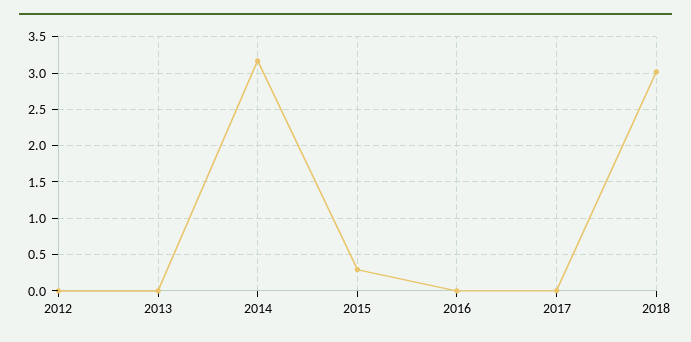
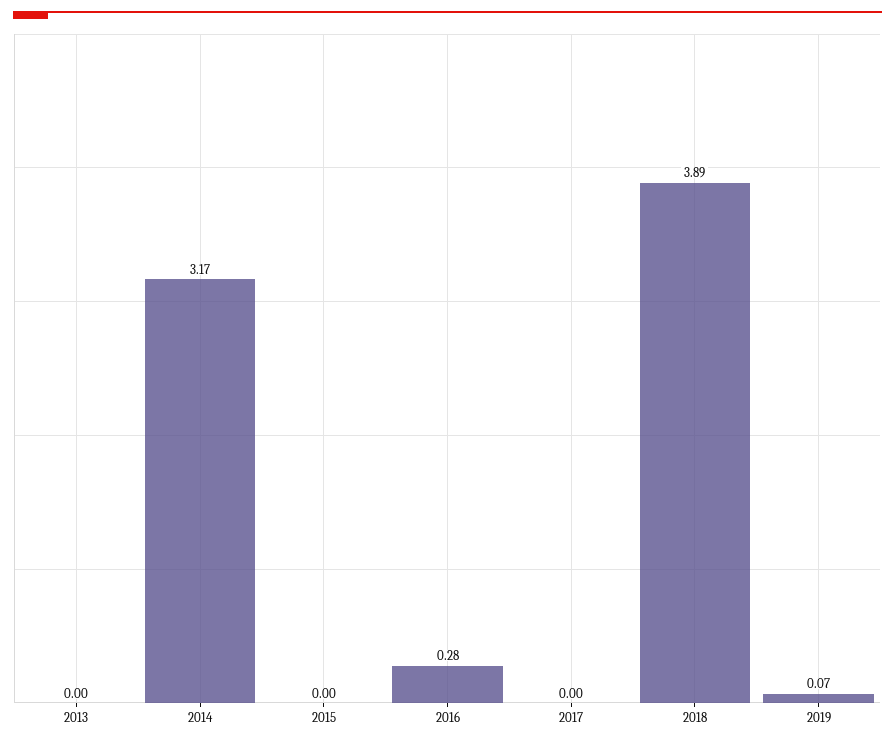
2012: 0 -> none
2015: 0.3 -> 0
2016: 0 -> 0.28
2018: 3 -> 3.89
2019: none -> 0.07

